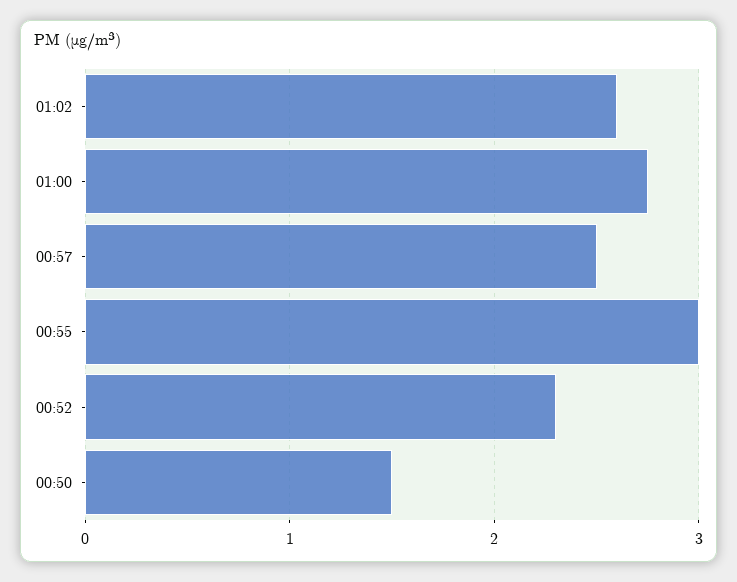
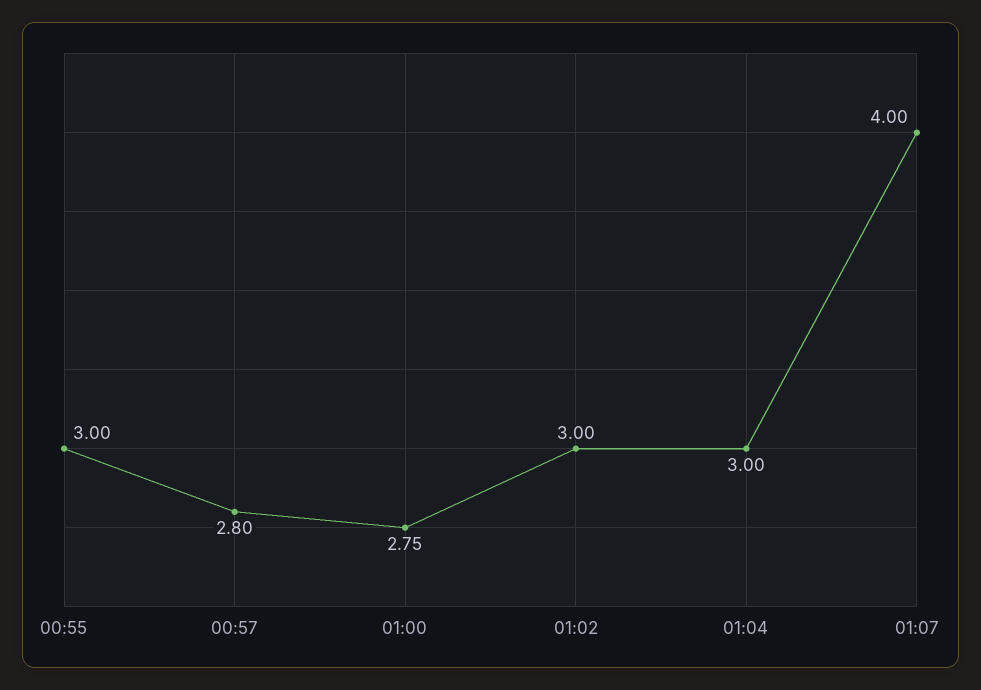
01:02: 2.6 -> 3
00:57: 2.5 -> 2.8
00:52: 2.3 -> none
00:50: 1.5 -> none
01:04: none -> 3
01:07: none -> 4

